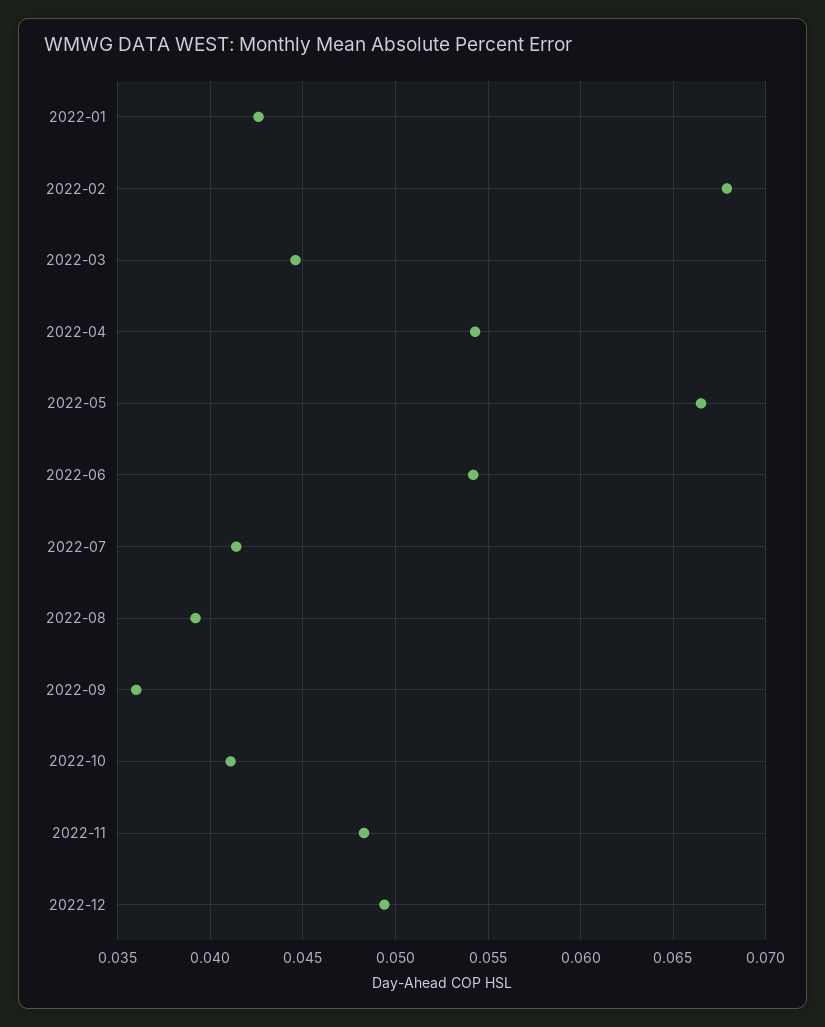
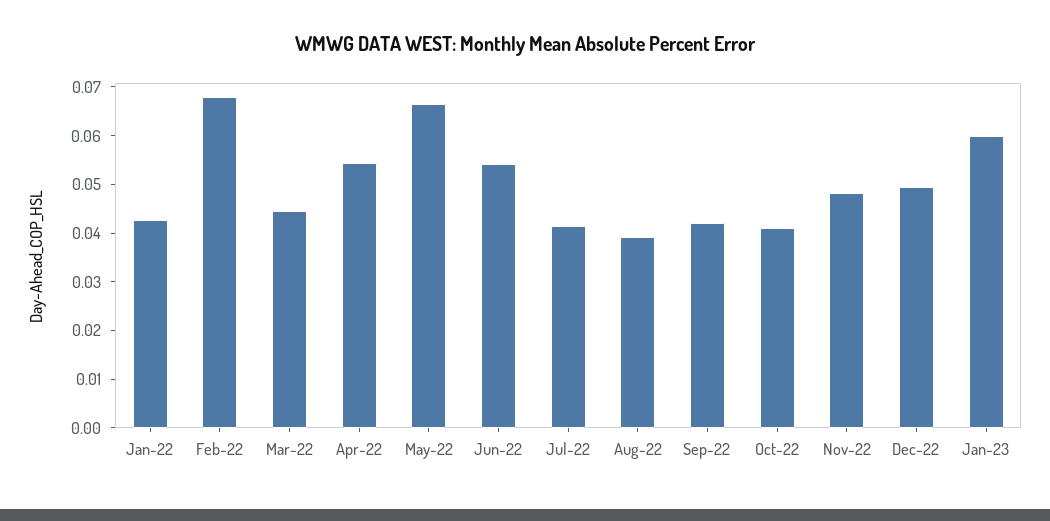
2022-09: 0.036 -> 0.042
Jan-23: none -> 0.06

